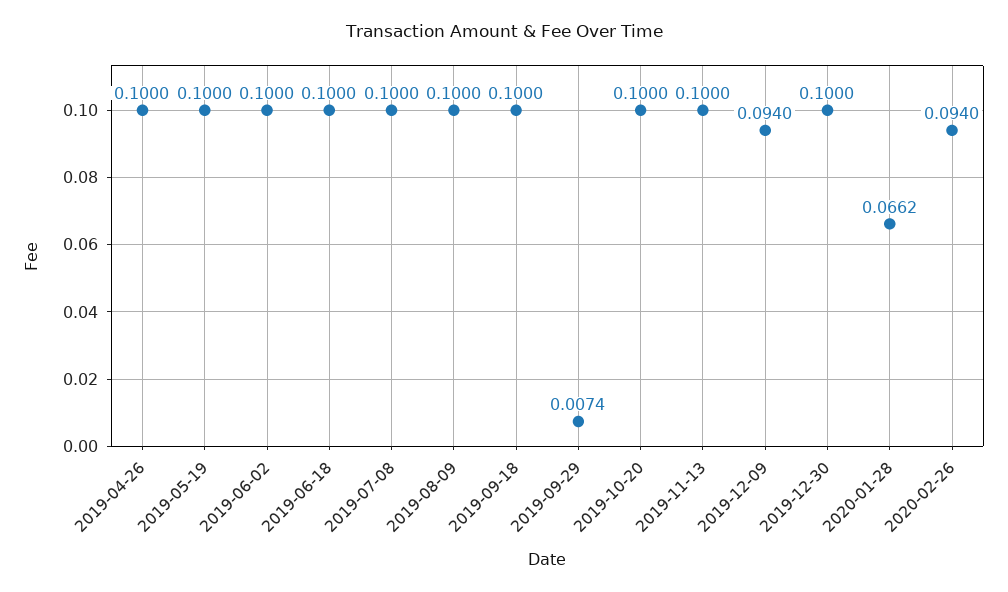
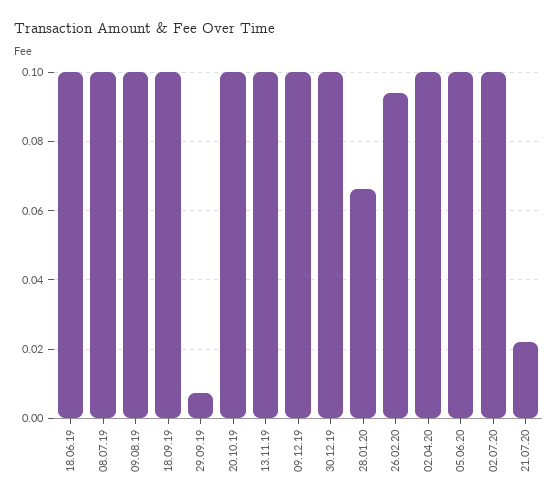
2019-04-26: 0.1 -> none
2019-05-19: 0.1 -> none
2019-06-02: 0.1 -> none
2019-12-09: 0.094 -> 0.1
02.04.20: none -> 0.1
05.06.20: none -> 0.1
02.07.20: none -> 0.1
21.07.20: none -> 0.022

